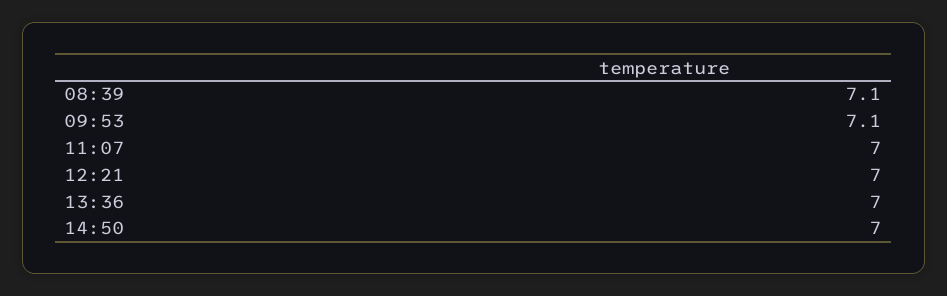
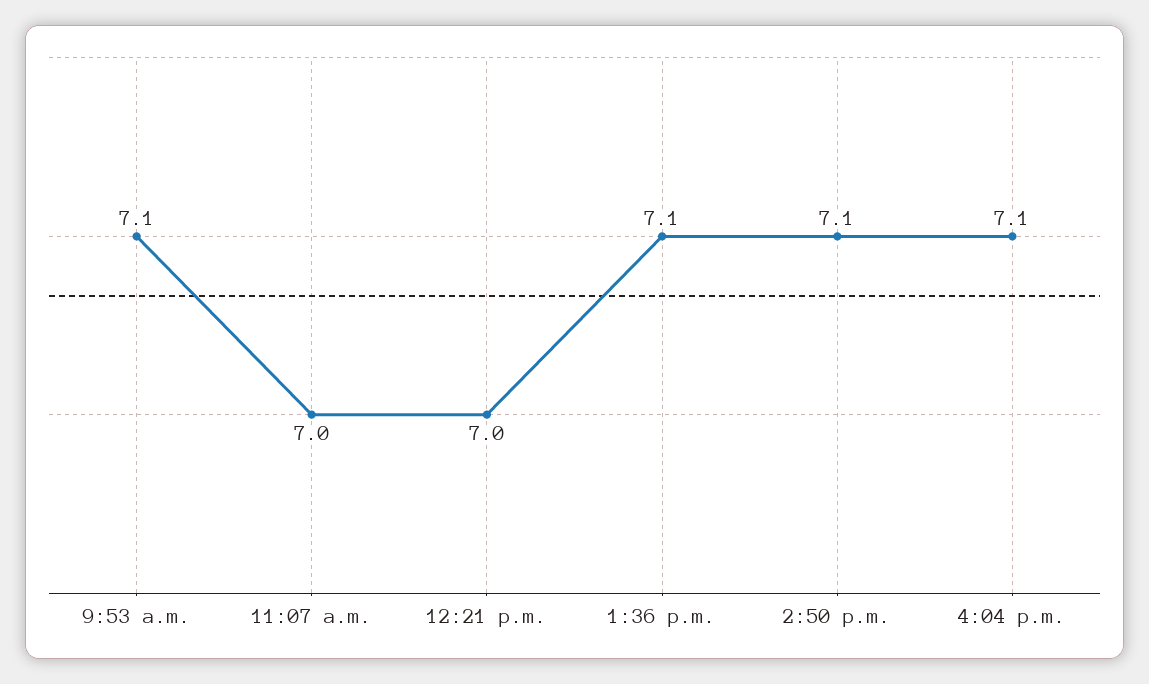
08:39: 7.1 -> none
13:36: 7 -> 7.1
14:50: 7 -> 7.1
4:04 p.m.: none -> 7.1

